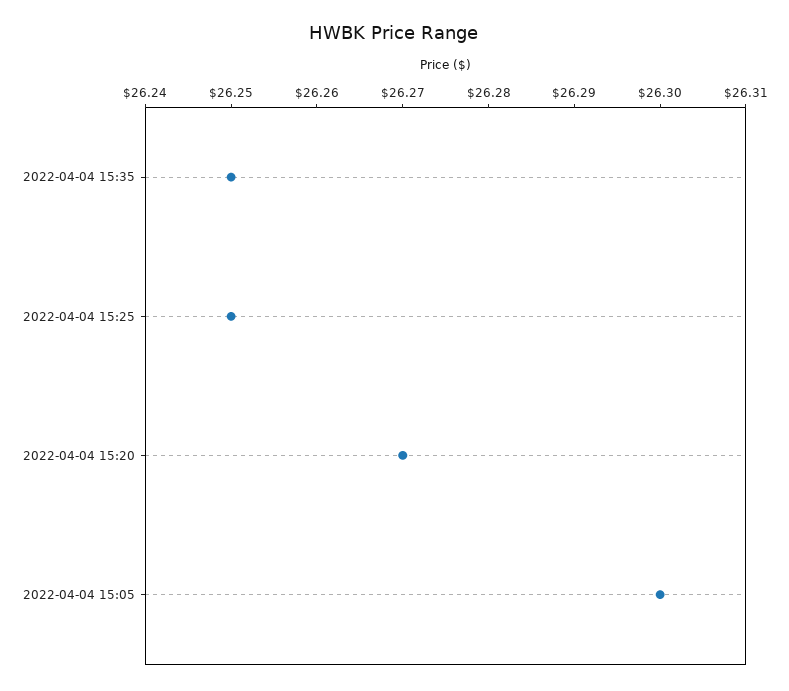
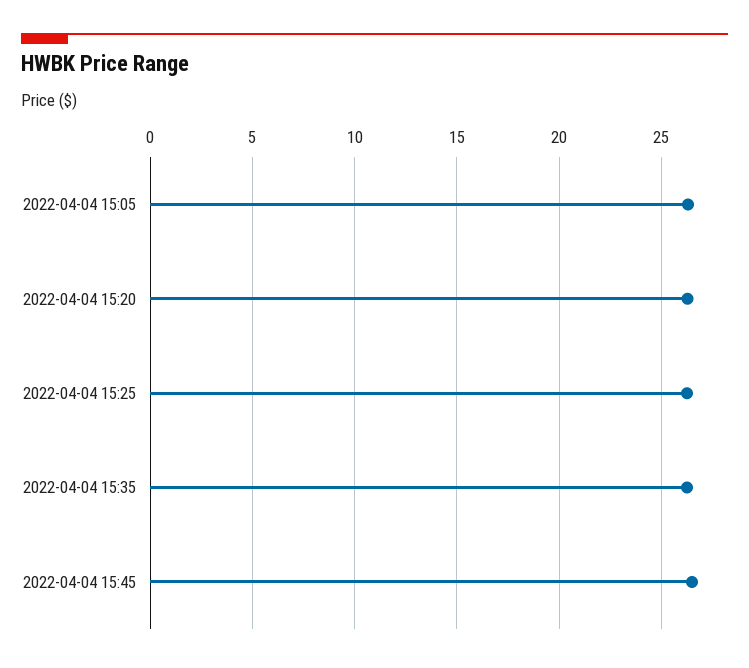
2022-04-04 15:45: none -> 26.5

